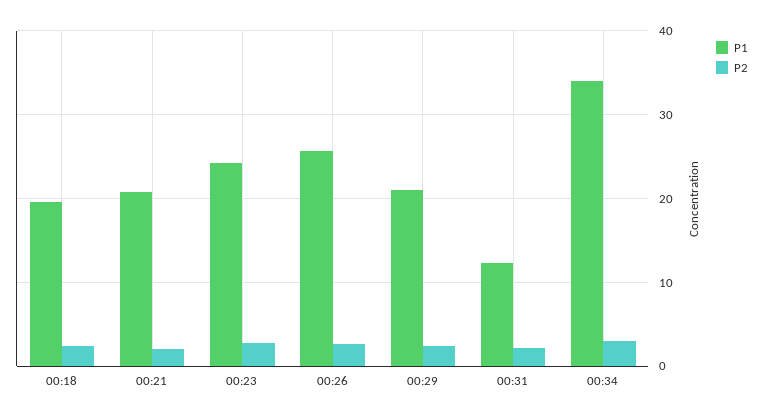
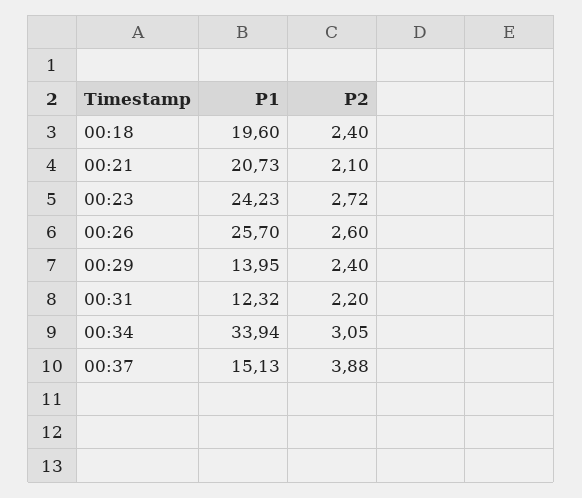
P1, 00:29: 21 -> 13.95
P1, 00:37: none -> 15.13
P2, 00:37: none -> 3.88

